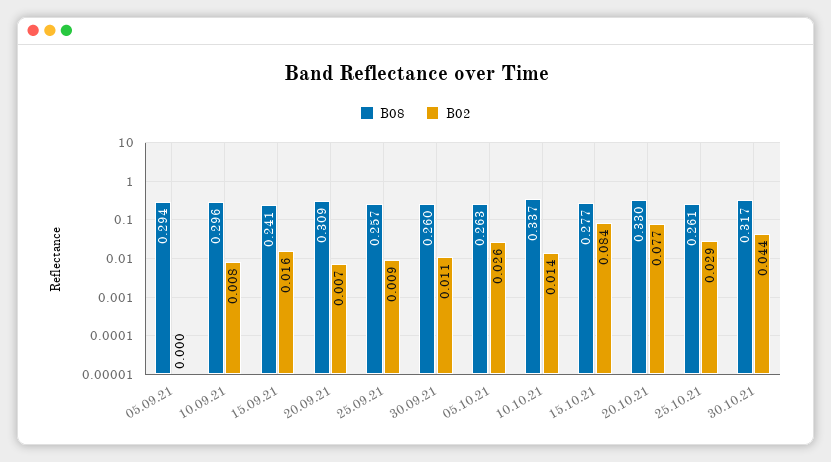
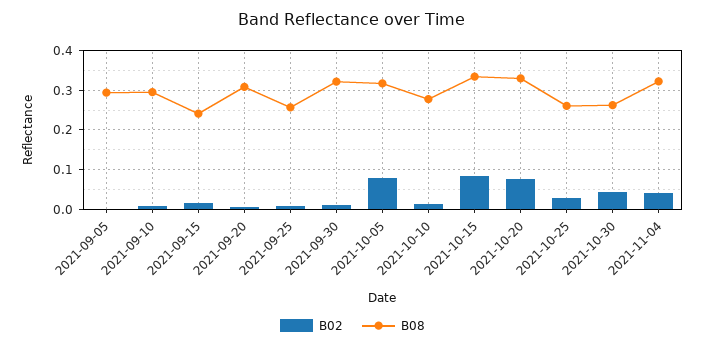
B08, 30.09.21: 0.26 -> 0.32
B08, 05.10.21: 0.263 -> 0.32
B02, 05.10.21: 0.026 -> 0.08
B08, 10.10.21: 0.337 -> 0.28
B08, 15.10.21: 0.277 -> 0.34
B08, 30.10.21: 0.317 -> 0.26
B02, 2021-11-04: none -> 0.04
B08, 2021-11-04: none -> 0.32

